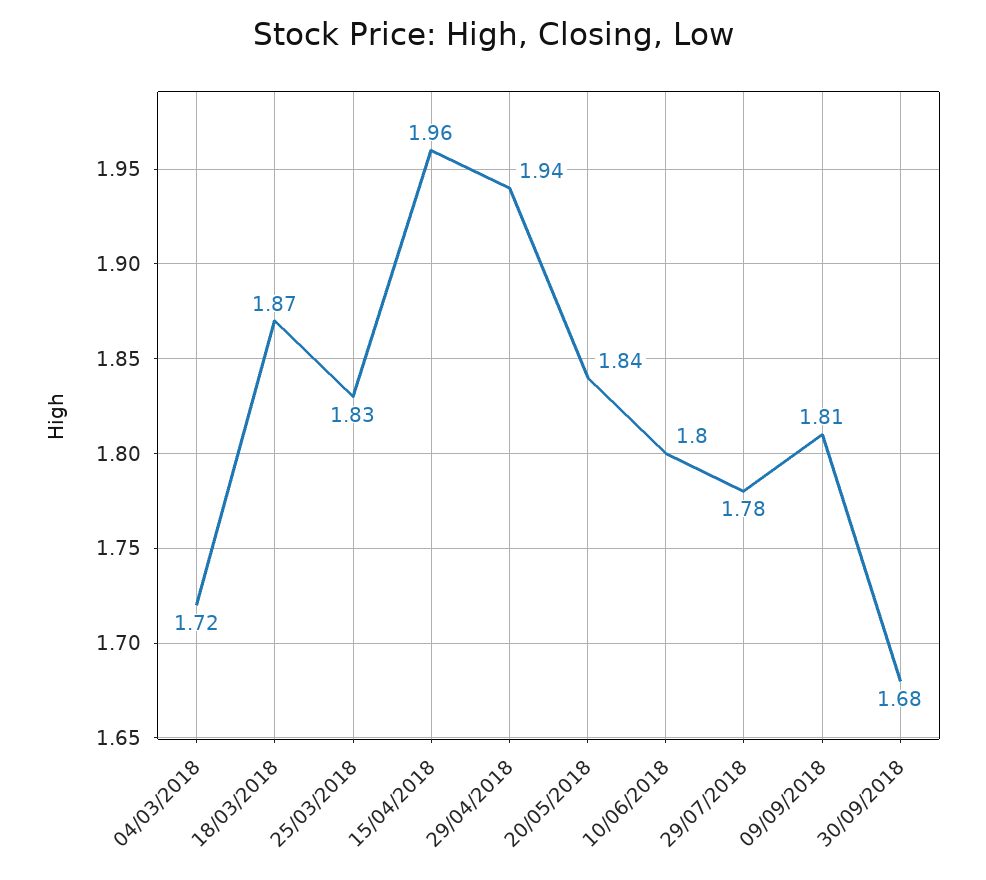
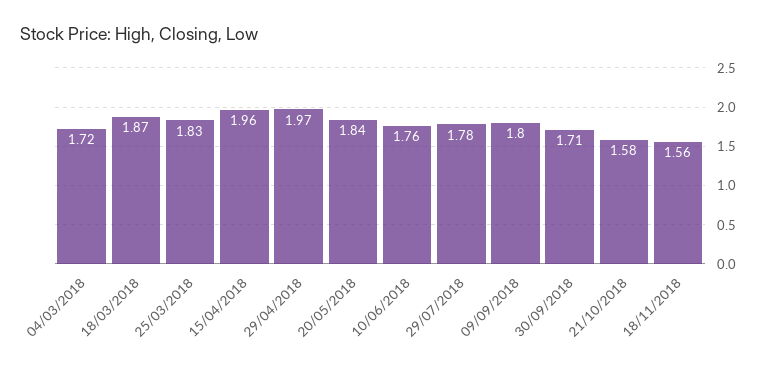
29/04/2018: 1.94 -> 1.97
10/06/2018: 1.8 -> 1.76
09/09/2018: 1.81 -> 1.8
30/09/2018: 1.68 -> 1.71
21/10/2018: none -> 1.58
18/11/2018: none -> 1.56

